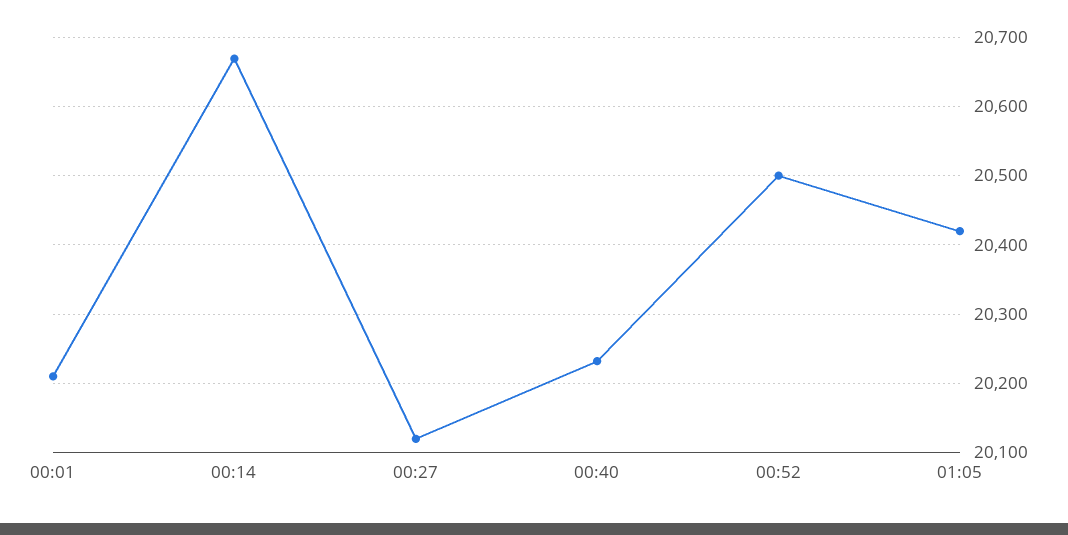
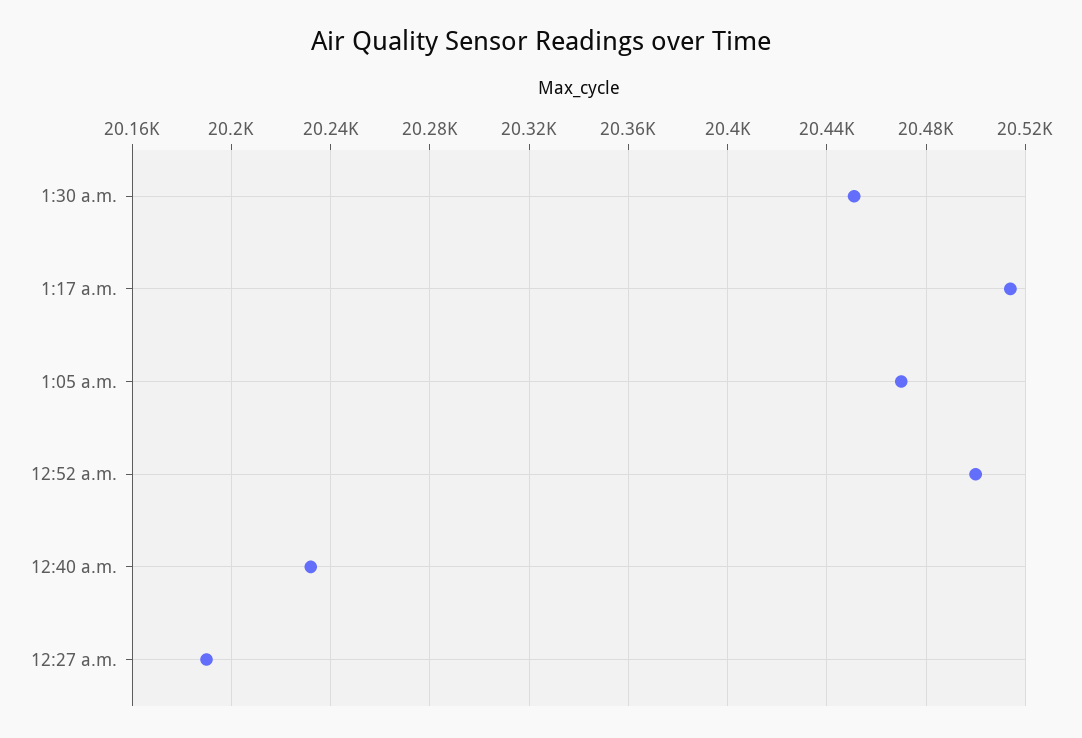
00:01: 20210 -> none
00:14: 20670 -> none
00:27: 20120 -> 20190
01:05: 20420 -> 20470
1:30 a.m.: none -> 20450
1:17 a.m.: none -> 20515

